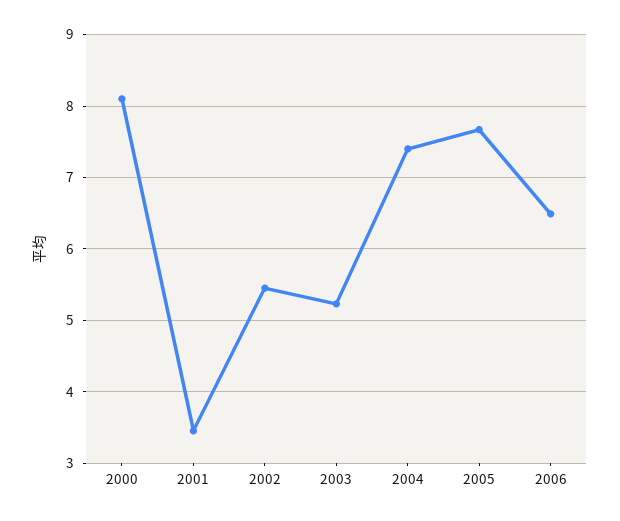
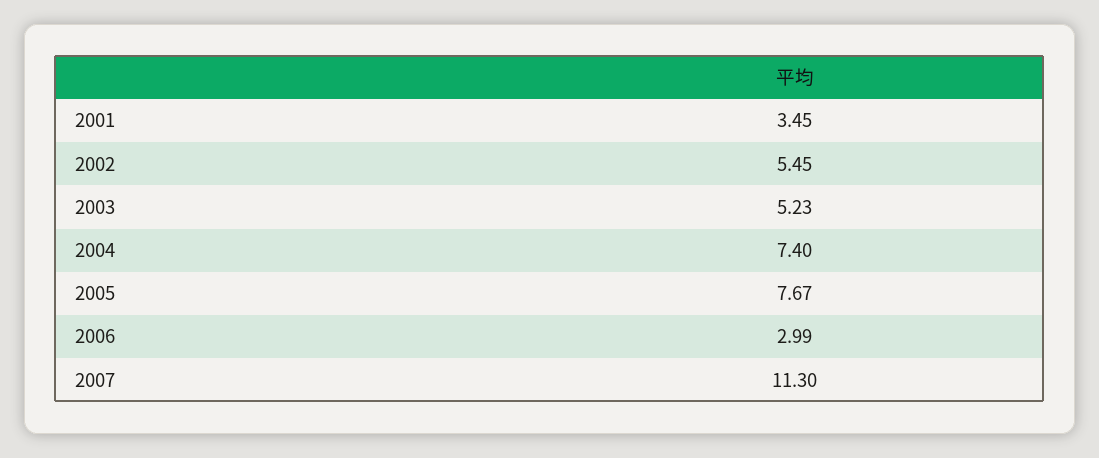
2000: 8.1 -> none
2006: 6.5 -> 2.99
2007: none -> 11.3

